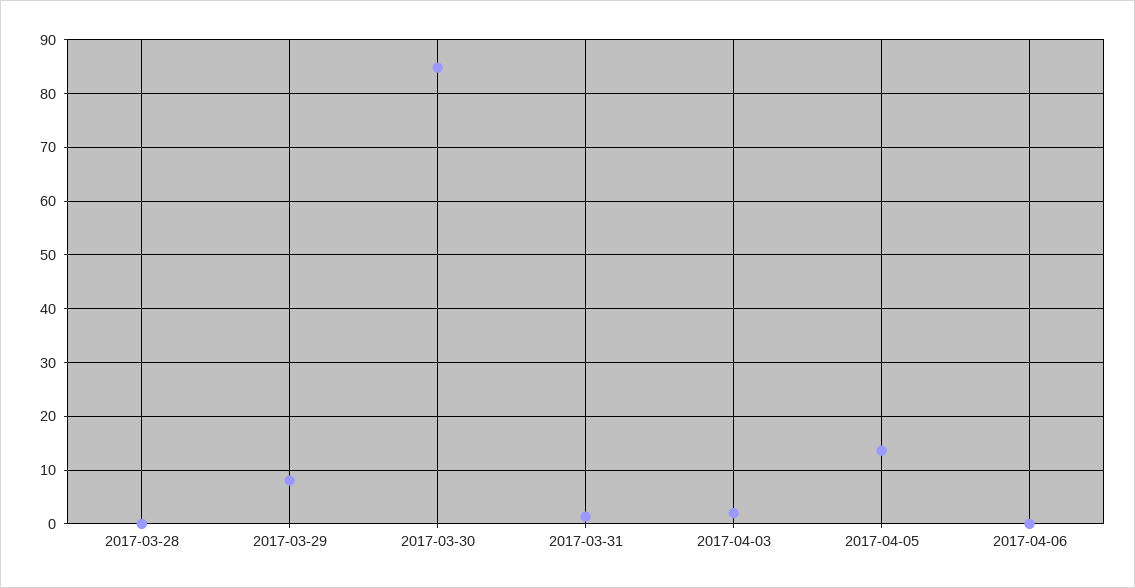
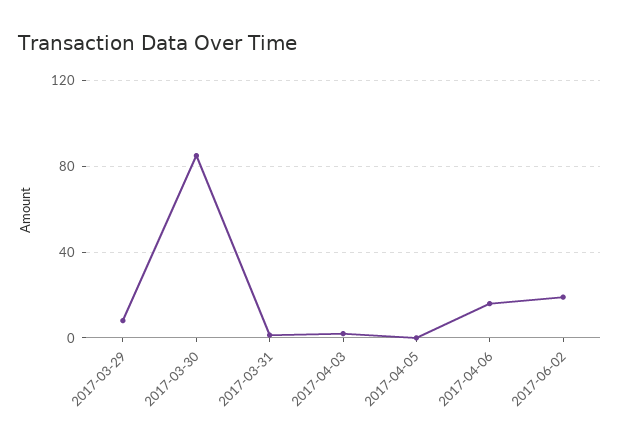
2017-03-28: 0 -> none
2017-04-05: 14 -> 0
2017-04-06: 0 -> 15
2017-06-02: none -> 20

